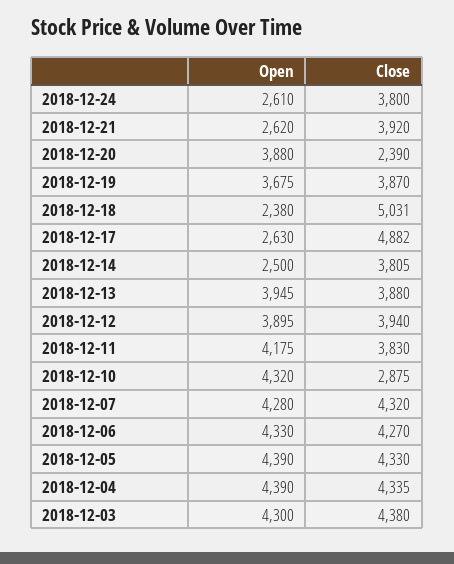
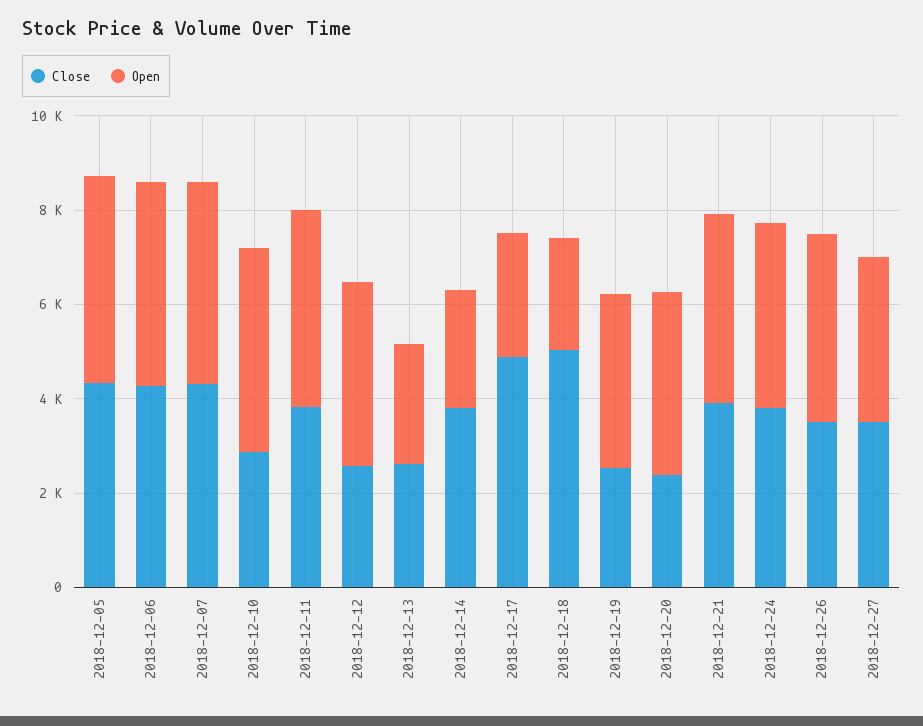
Open, 2018-12-24: 2610 -> 4000
Open, 2018-12-21: 2620 -> 4000
Close, 2018-12-19: 3870 -> 2500
Open, 2018-12-13: 3945 -> 2500
Close, 2018-12-13: 3880 -> 2500
Close, 2018-12-12: 3940 -> 2500
Open, 2018-12-04: 4390 -> none
Close, 2018-12-04: 4335 -> none
Open, 2018-12-03: 4300 -> none
Close, 2018-12-03: 4380 -> none
Close, 2018-12-26: none -> 3500
Open, 2018-12-26: none -> 4000
Close, 2018-12-27: none -> 3500
Open, 2018-12-27: none -> 3500

